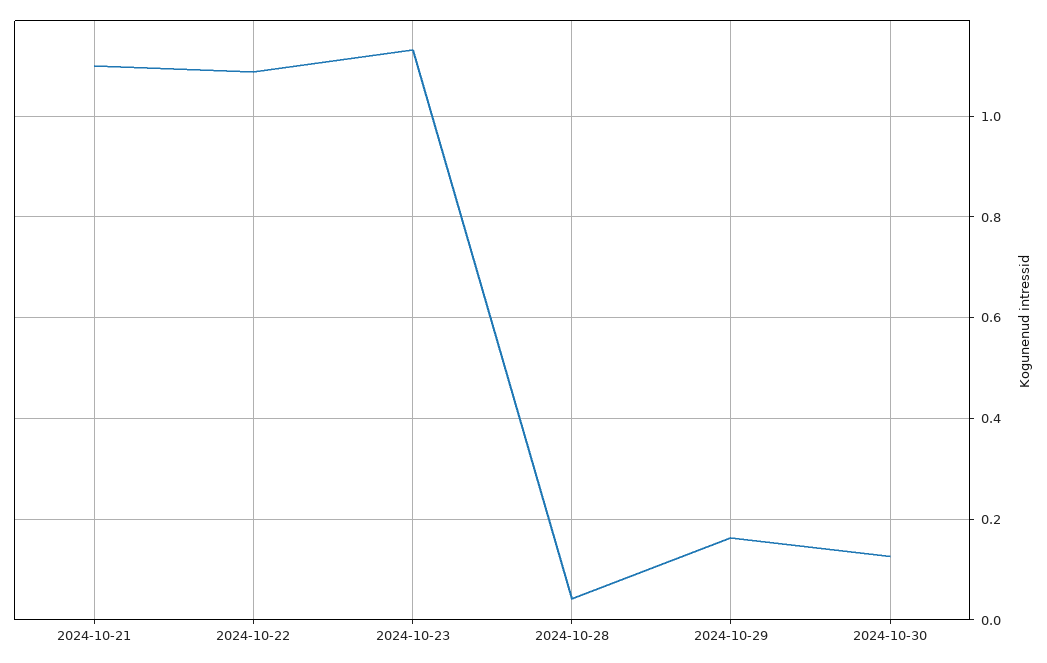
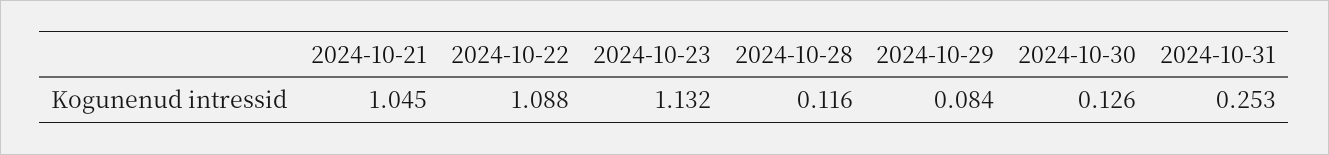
2024-10-21: 1.1 -> 1.045
2024-10-28: 0.04 -> 0.116
2024-10-29: 0.16 -> 0.084
2024-10-31: none -> 0.253

